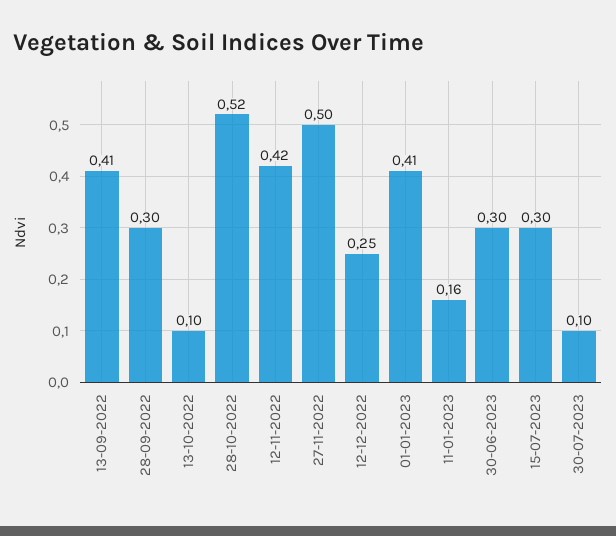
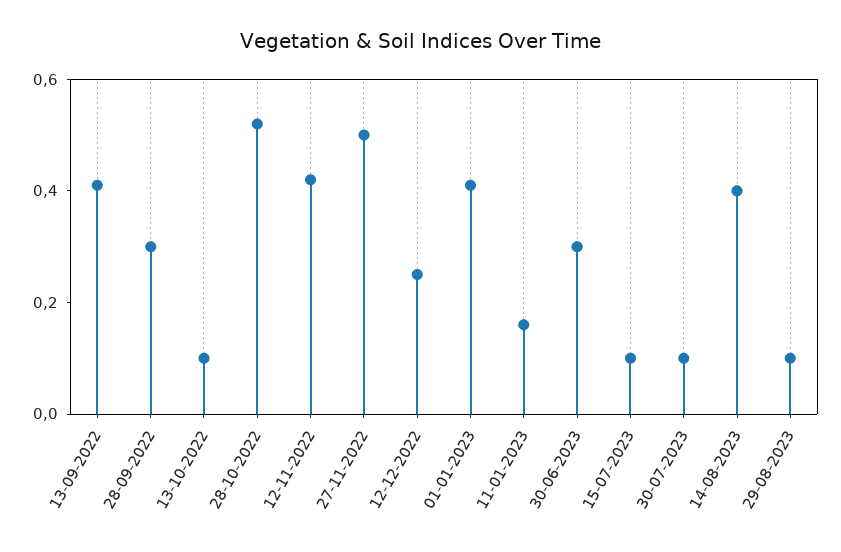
15-07-2023: 0.3 -> 0.1
14-08-2023: none -> 0.4
29-08-2023: none -> 0.1

